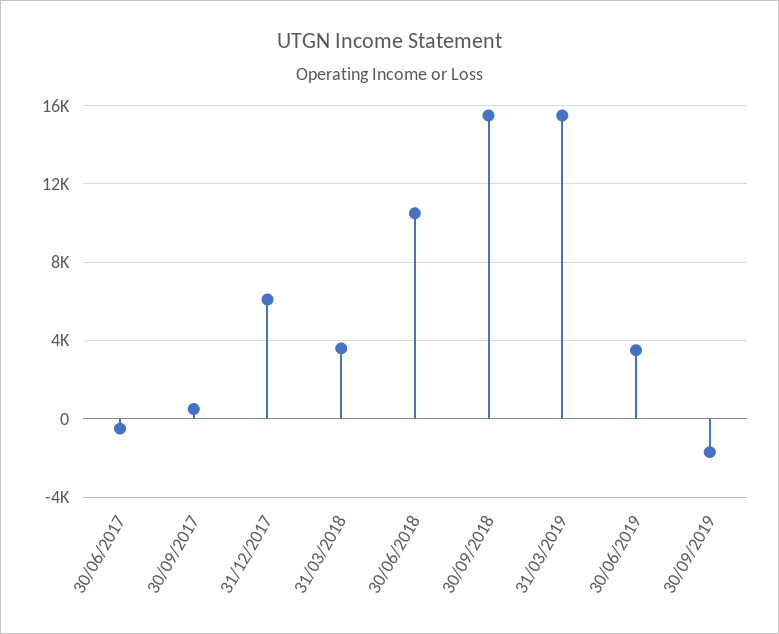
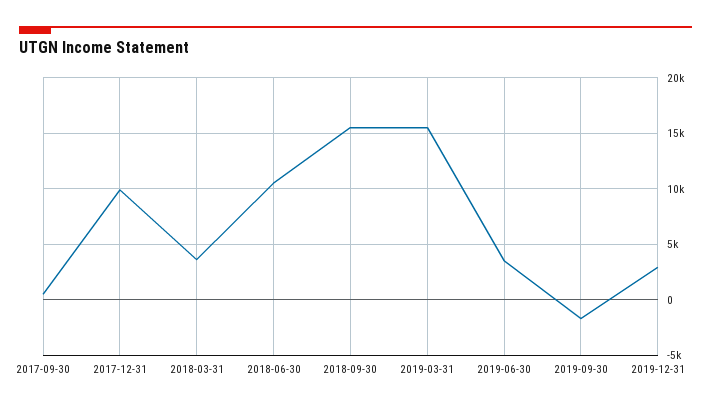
30/06/2017: -500 -> none
31/12/2017: 6000 -> 10000
2019-12-31: none -> 3000

